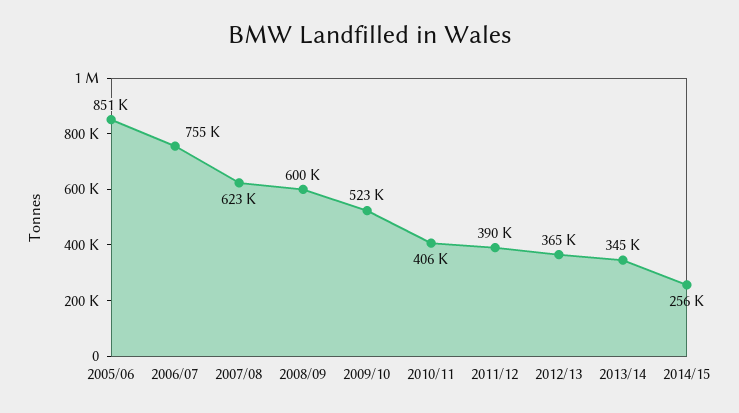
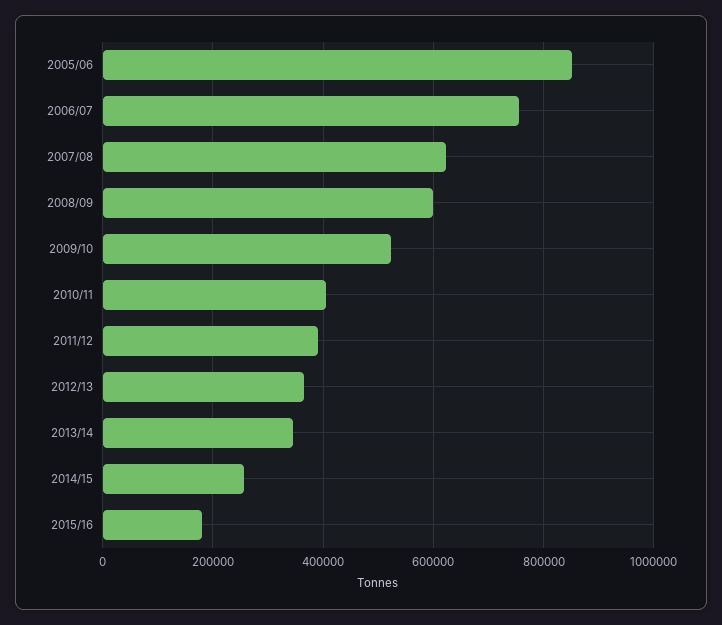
2015/16: none -> 180000

